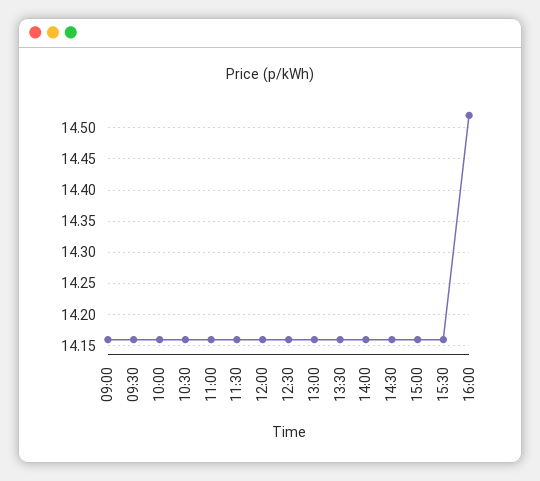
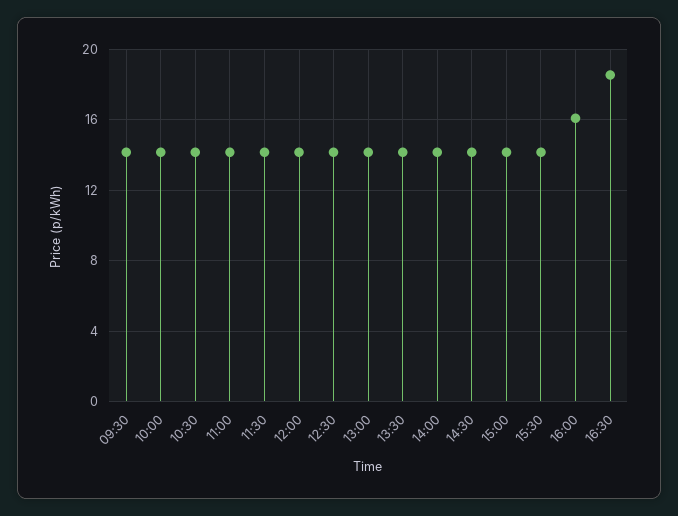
09:00: 14.16 -> none
16:00: 14.52 -> 16
16:30: none -> 18.5

